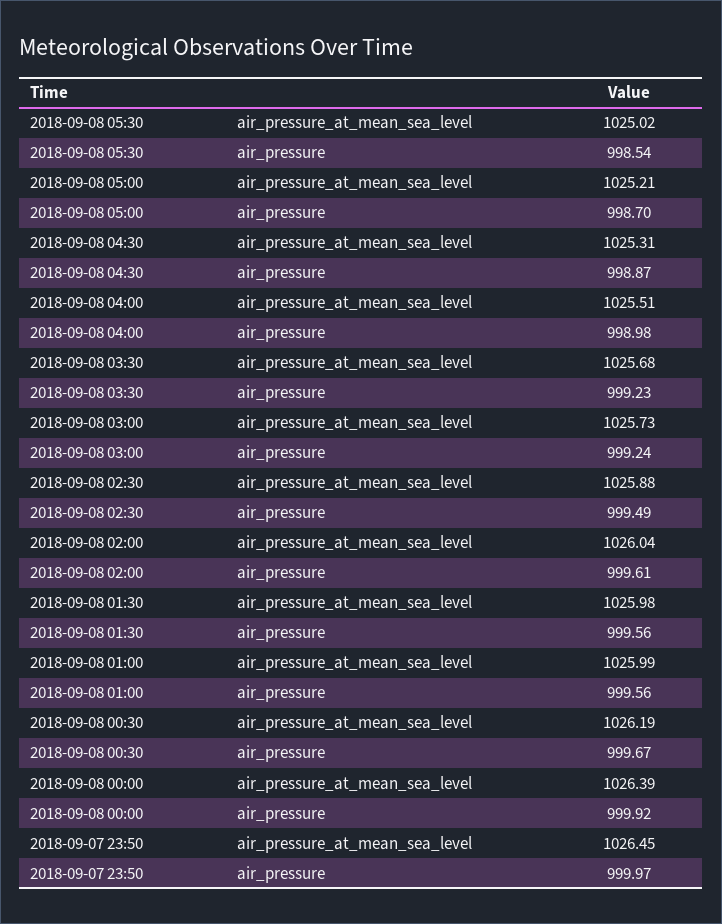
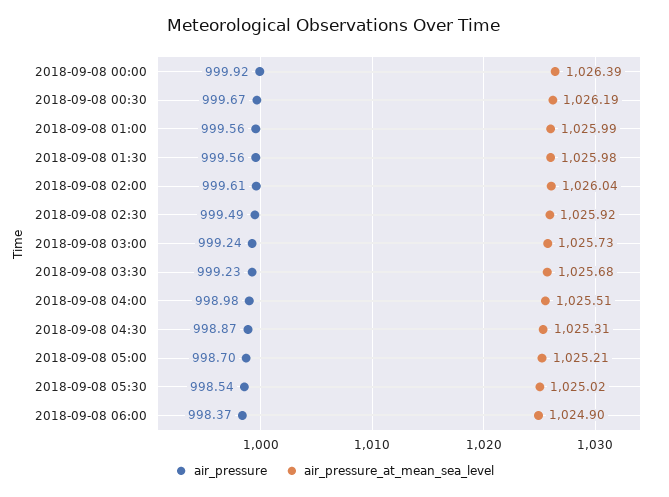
air_pressure_at_mean_sea_level, 2018-09-08 02:30: 1025.88 -> 1025.92
air_pressure_at_mean_sea_level, 2018-09-07 23:50: 1026.45 -> none
air_pressure, 2018-09-07 23:50: 999.97 -> none
air_pressure, 2018-09-08 06:00: none -> 998.37
air_pressure_at_mean_sea_level, 2018-09-08 06:00: none -> 1024.9

